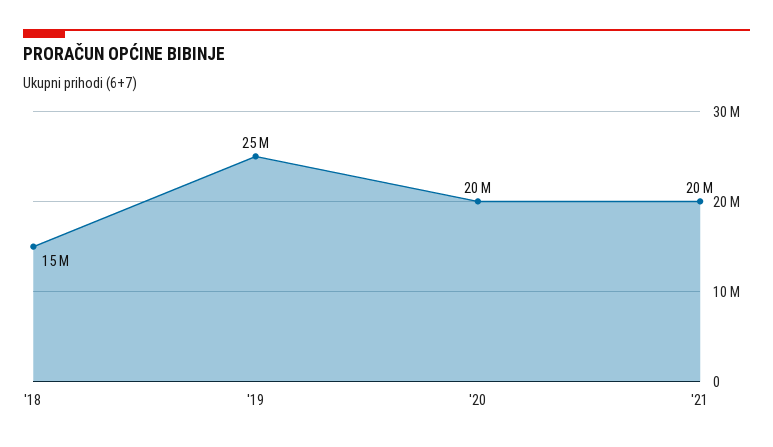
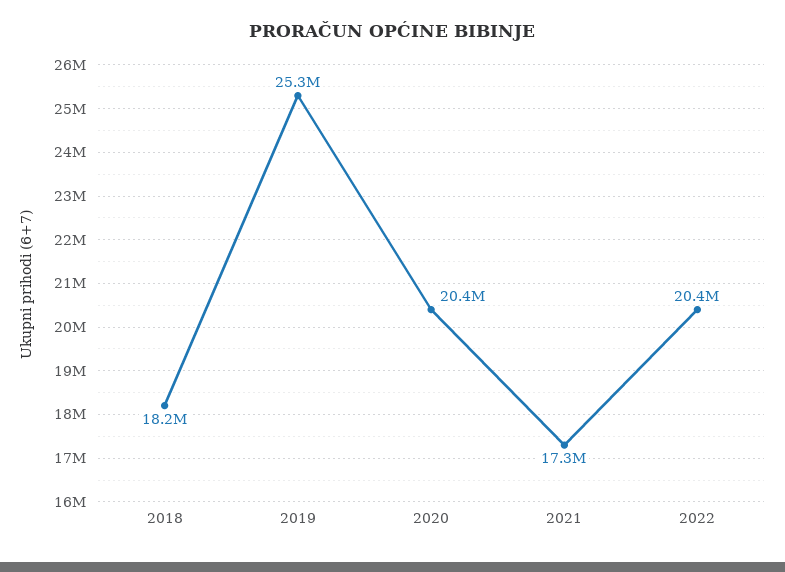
'18: 15000000 -> 18200000
'21: 20000000 -> 17300000
2022: none -> 20400000

